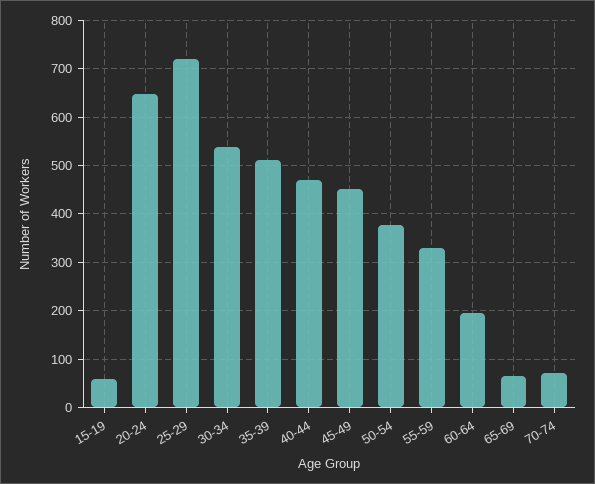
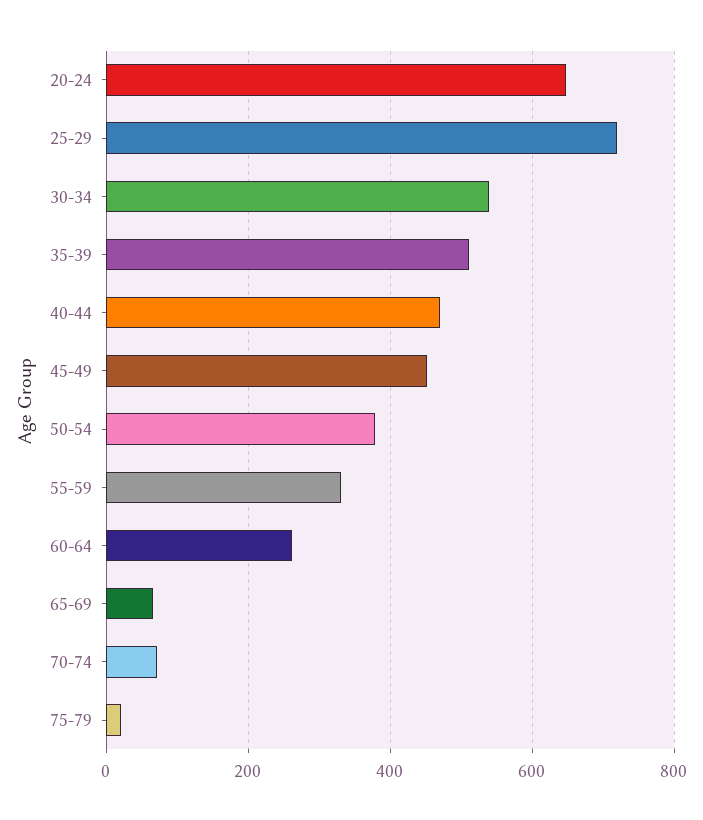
15-19: 60 -> none
60-64: 200 -> 260
75-79: none -> 20

